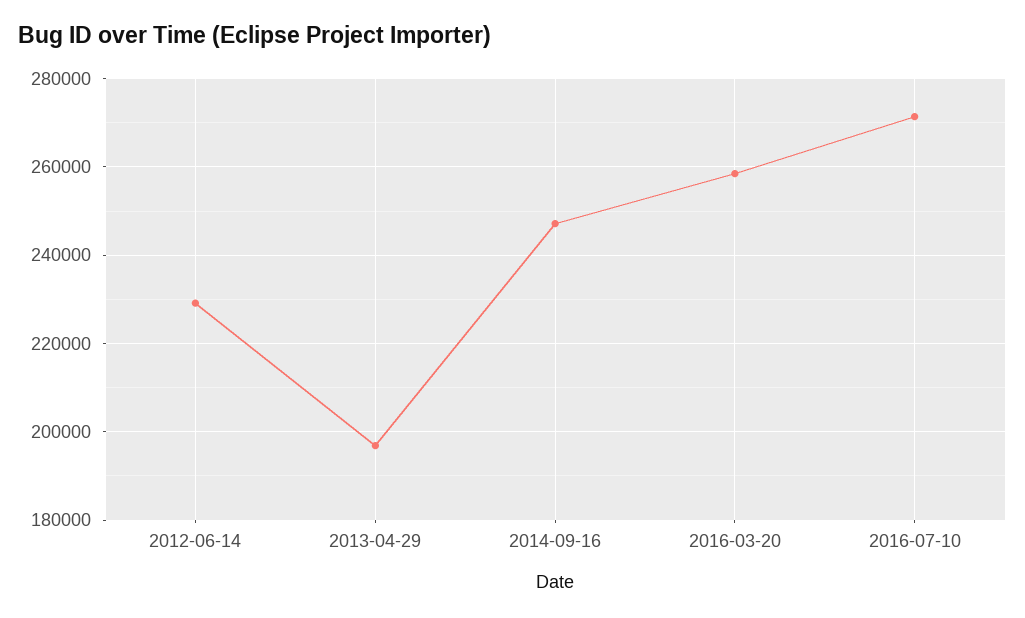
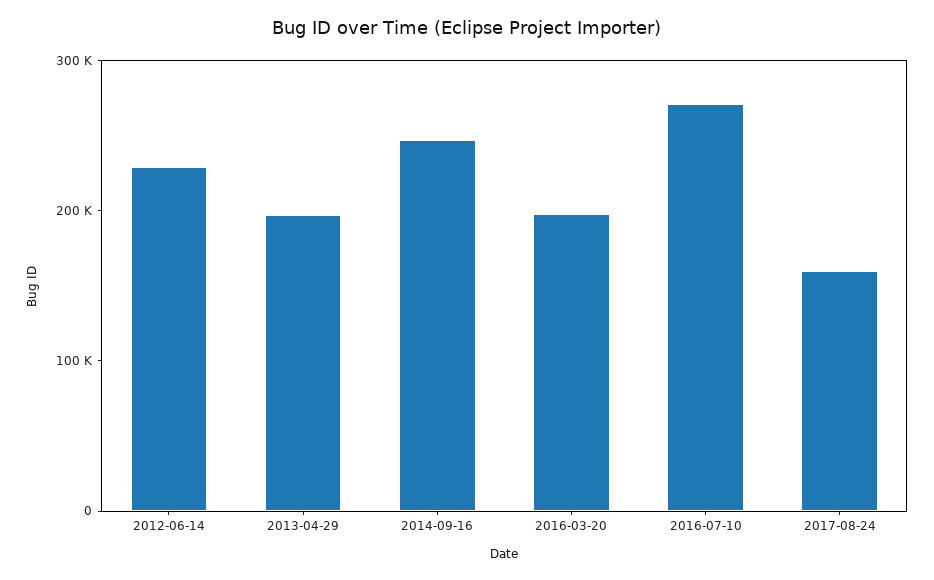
2016-03-20: 258000 -> 200000
2017-08-24: none -> 160000

